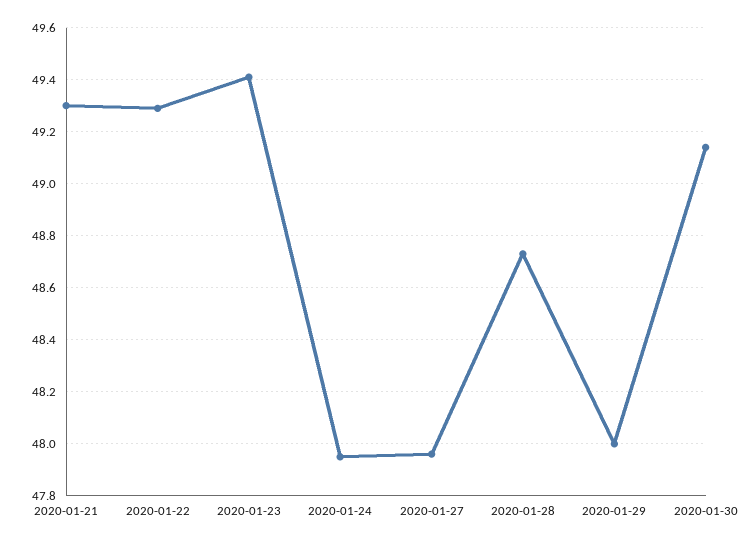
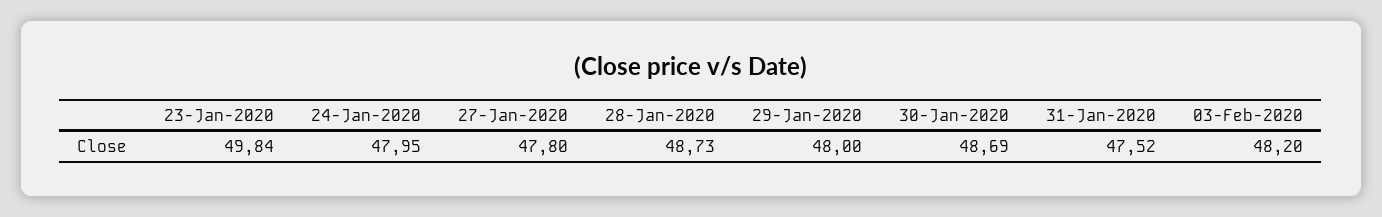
2020-01-21: 49.3 -> none
2020-01-22: 49.3 -> none
2020-01-23: 49.4 -> 49.84
2020-01-27: 47.95 -> 47.8
2020-01-30: 49.15 -> 48.69
31-Jan-2020: none -> 47.52
03-Feb-2020: none -> 48.2

